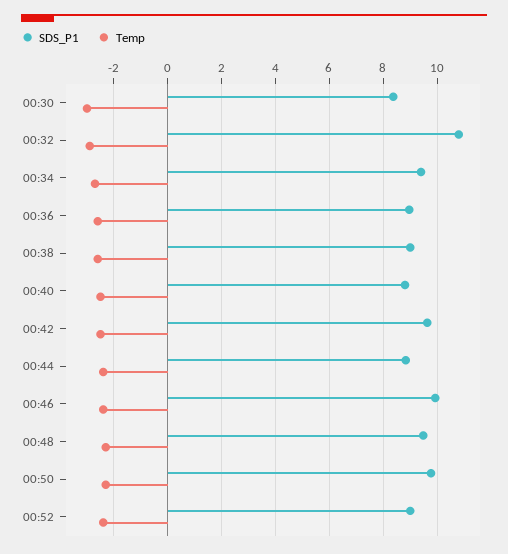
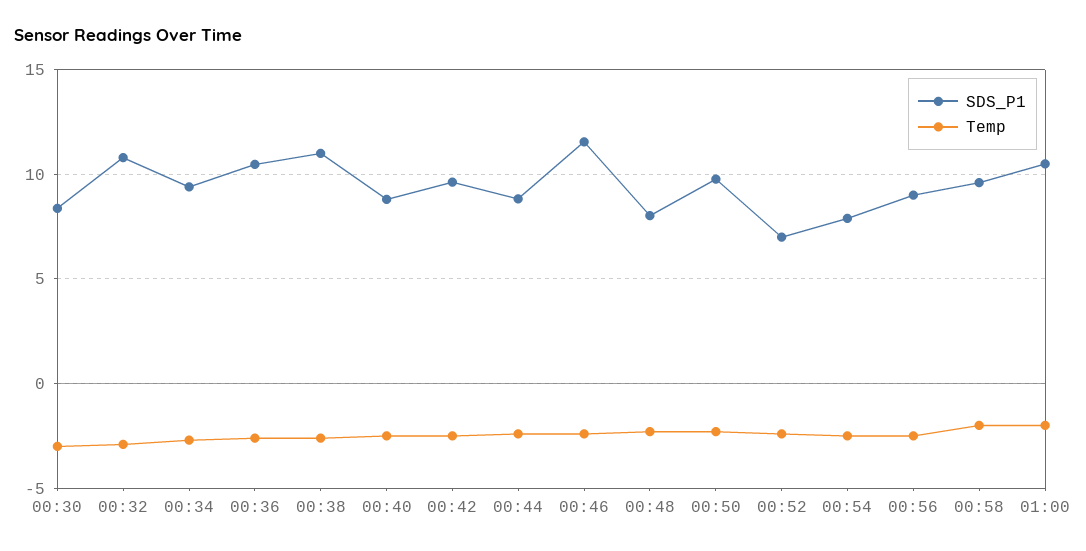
SDS_P1, 00:36: 9 -> 10.5
SDS_P1, 00:38: 9 -> 11
SDS_P1, 00:46: 10 -> 11.5
SDS_P1, 00:48: 9.5 -> 8
SDS_P1, 00:52: 9 -> 7
SDS_P1, 00:54: none -> 8
Temp, 00:54: none -> -2.5
SDS_P1, 00:56: none -> 9
Temp, 00:56: none -> -2.5
SDS_P1, 00:58: none -> 9.5
Temp, 00:58: none -> -2
SDS_P1, 01:00: none -> 10.5
Temp, 01:00: none -> -2

